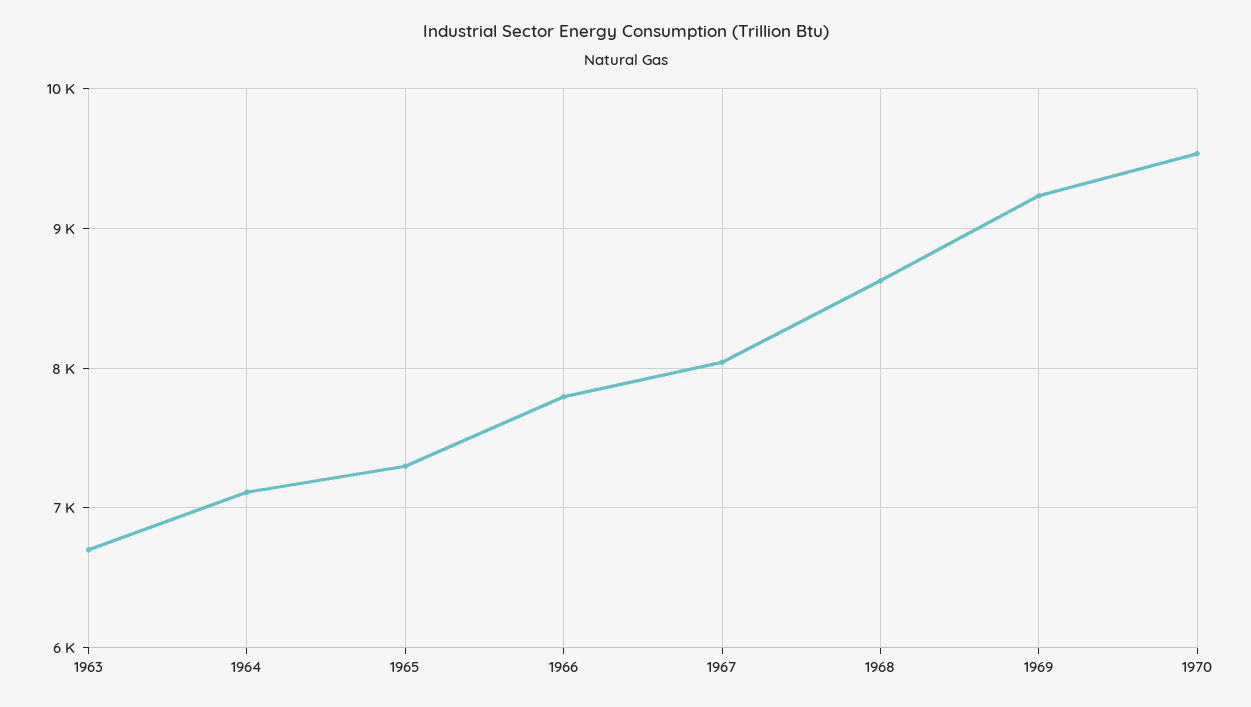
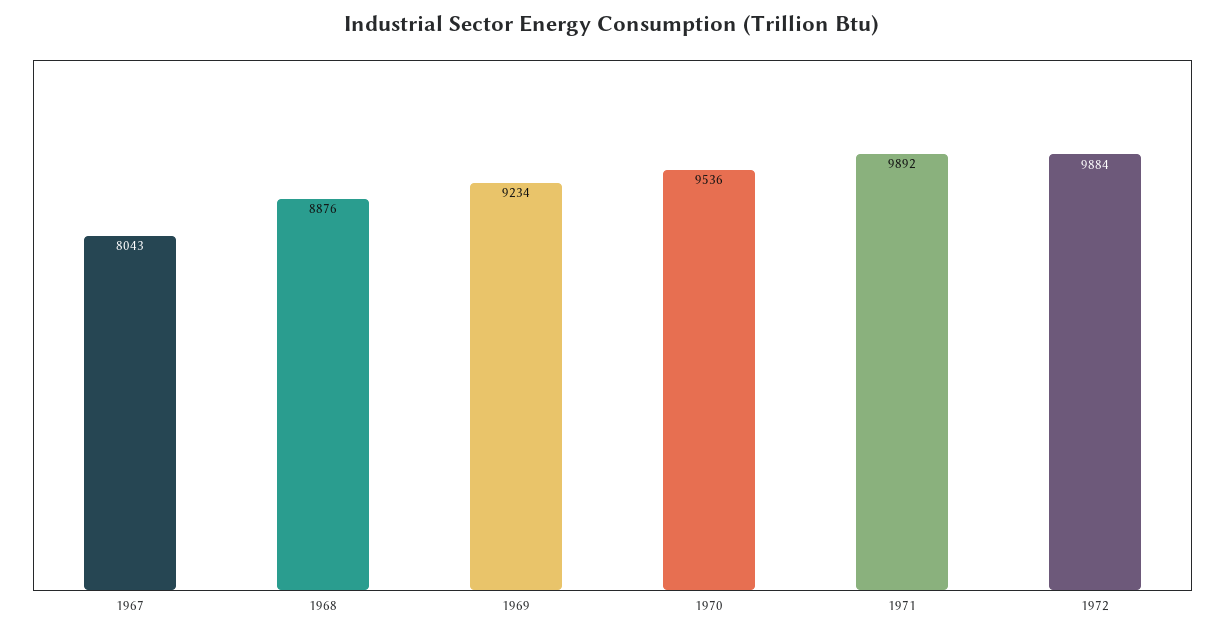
1963: 6700 -> none
1964: 7100 -> none
1965: 7300 -> none
1966: 7800 -> none
1968: 8600 -> 8876
1971: none -> 9892
1972: none -> 9884

